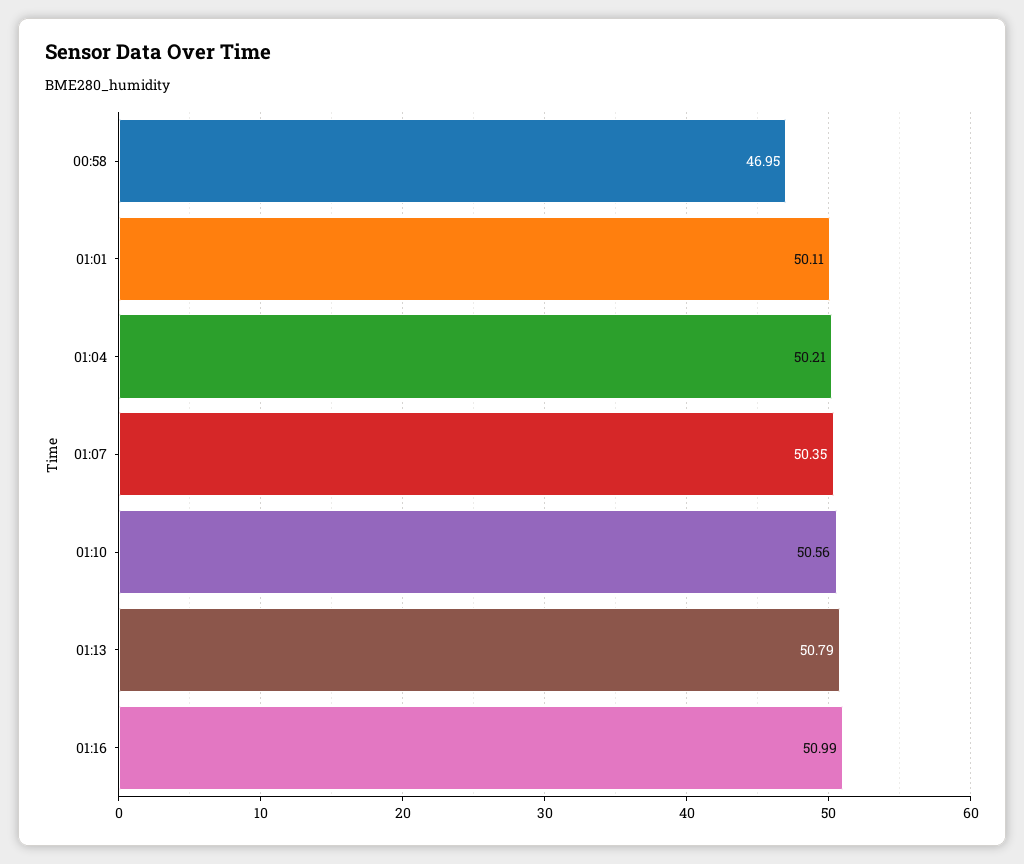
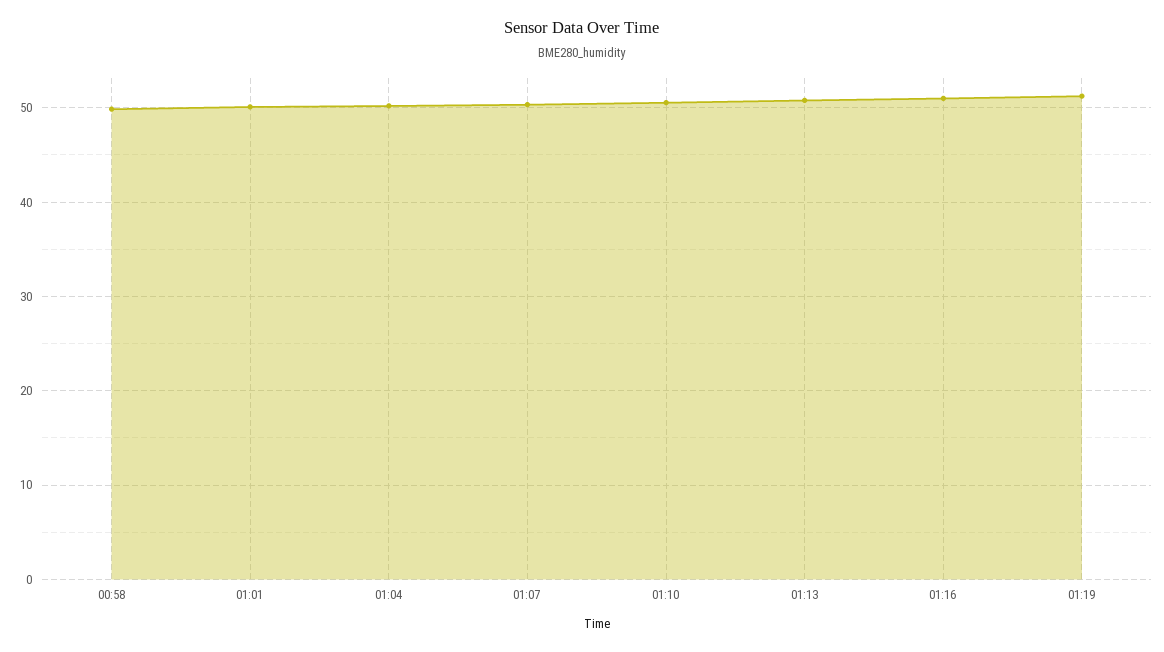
00:58: 46.95 -> 50
01:19: none -> 51

